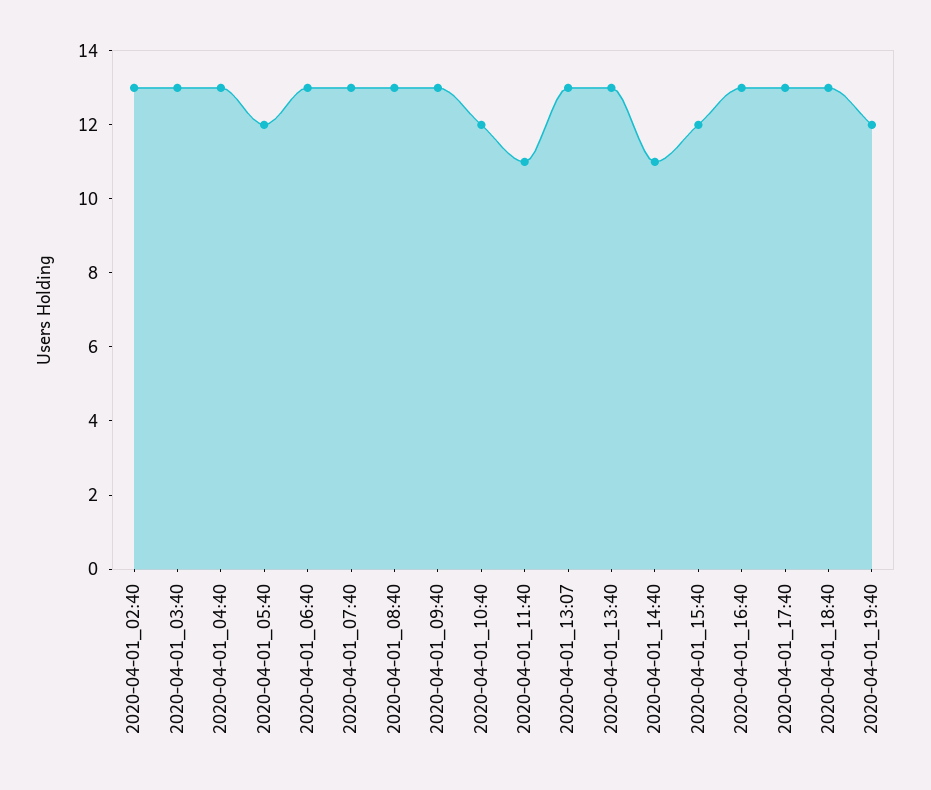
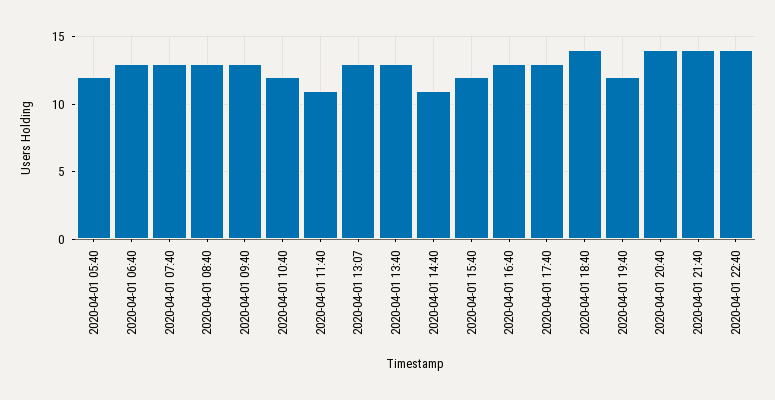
2020-04-01_02:40: 13 -> none
2020-04-01_03:40: 13 -> none
2020-04-01_04:40: 13 -> none
2020-04-01_18:40: 13 -> 14
2020-04-01 20:40: none -> 14
2020-04-01 21:40: none -> 14
2020-04-01 22:40: none -> 14

